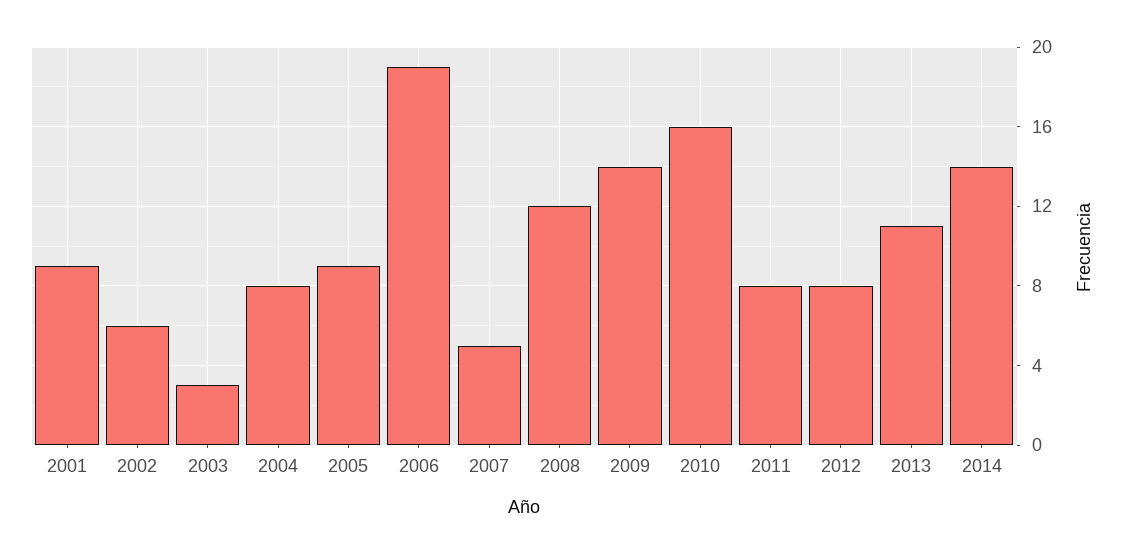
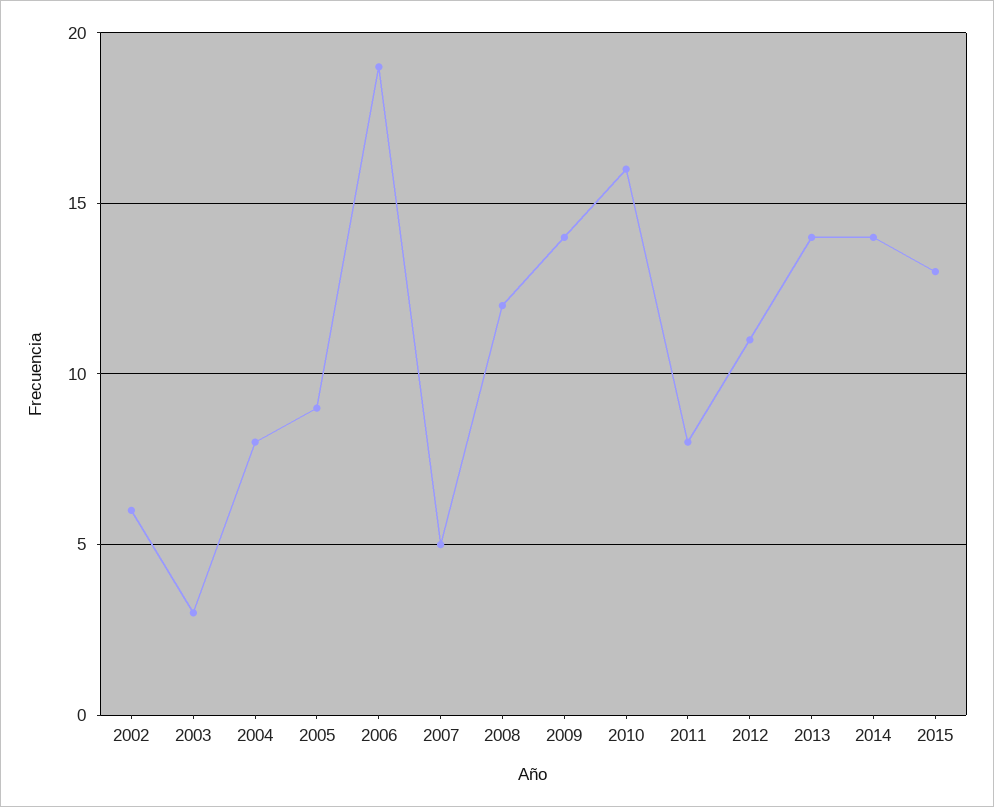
2001: 9 -> none
2012: 8 -> 11
2013: 11 -> 14
2015: none -> 13

